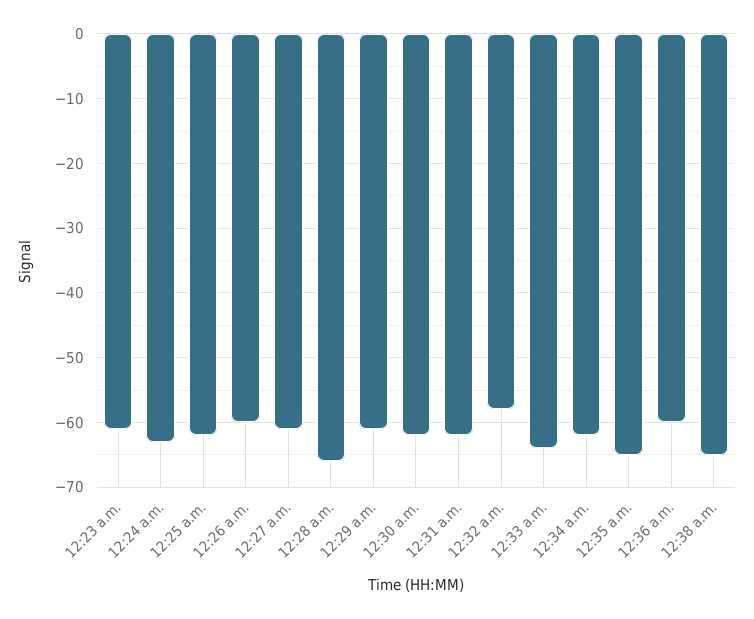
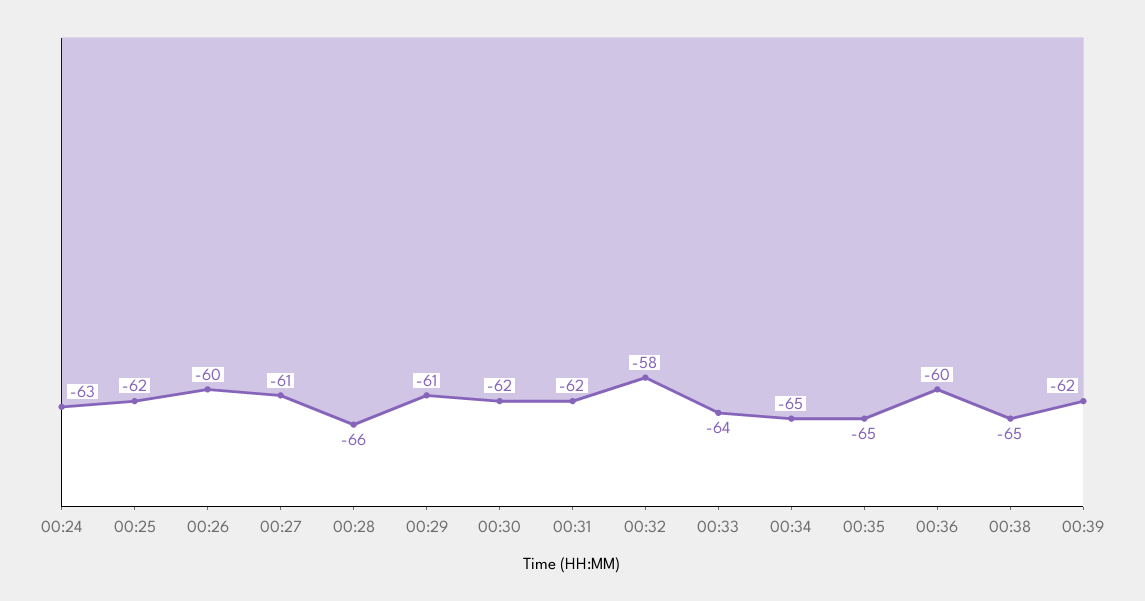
12:23 a.m.: -61 -> none
12:34 a.m.: -62 -> -65
00:39: none -> -62

